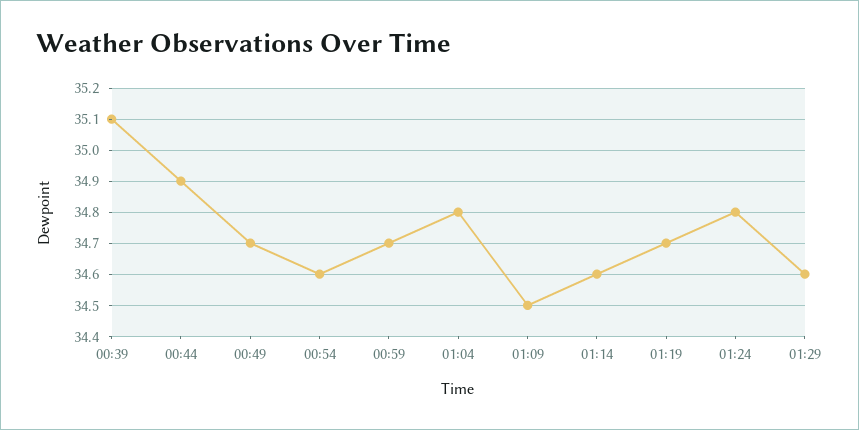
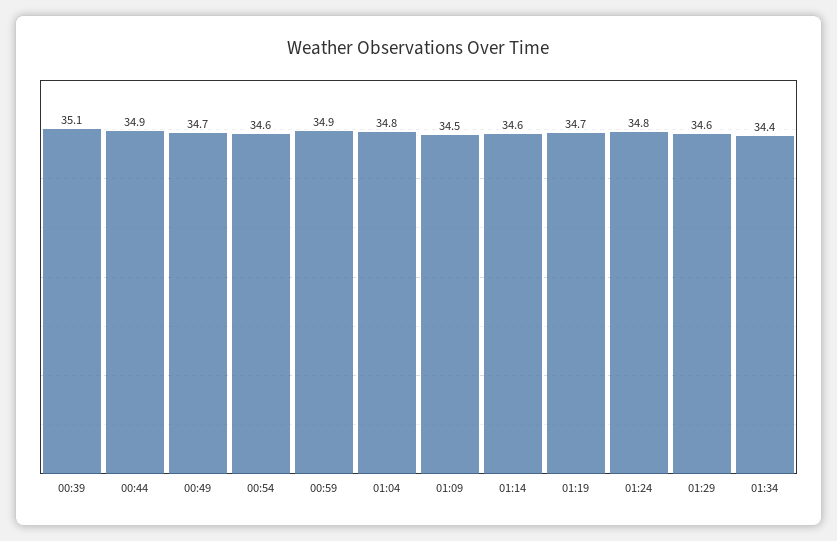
00:59: 34.7 -> 34.9
01:34: none -> 34.4

